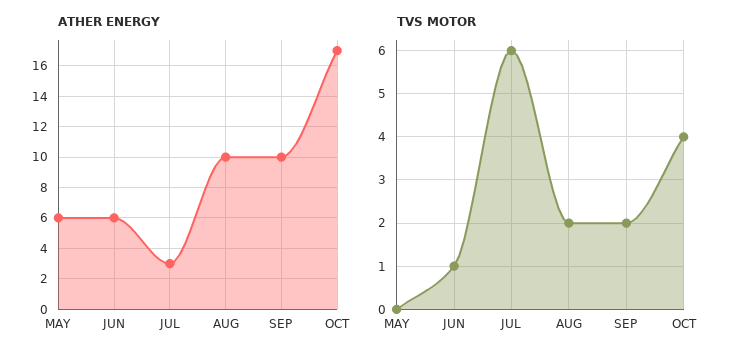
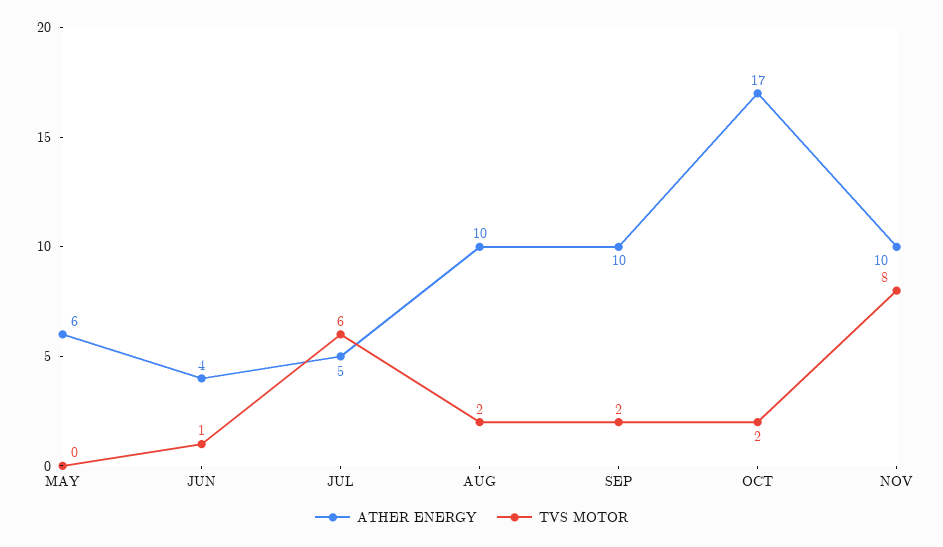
ATHER ENERGY, JUN: 6 -> 4
ATHER ENERGY, JUL: 3 -> 5
TVS MOTOR, OCT: 4 -> 2
ATHER ENERGY, NOV: none -> 10
TVS MOTOR, NOV: none -> 8

